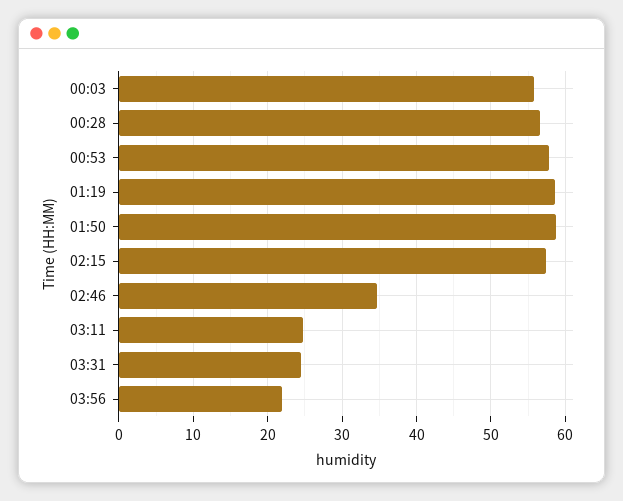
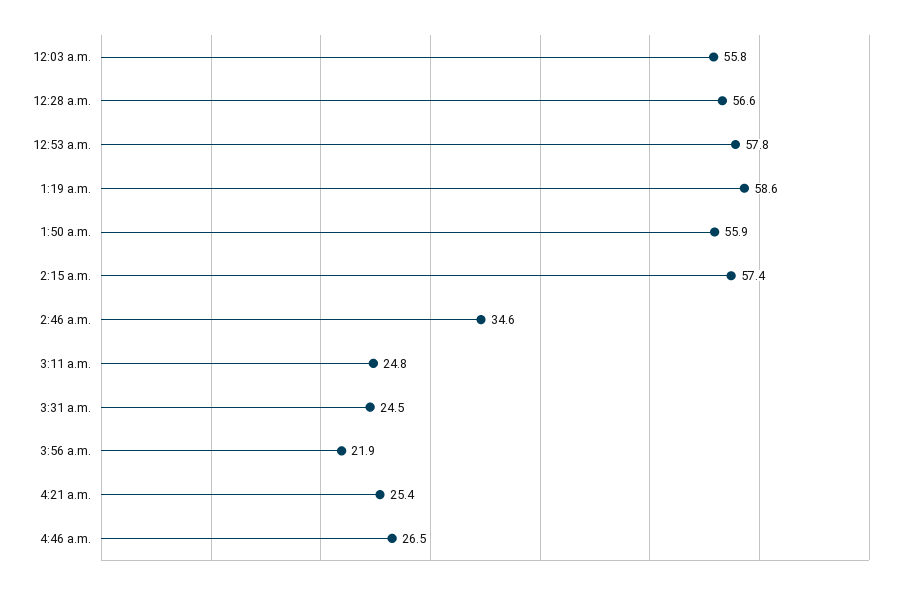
01:50: 59 -> 55.9
4:21 a.m.: none -> 25.4
4:46 a.m.: none -> 26.5

